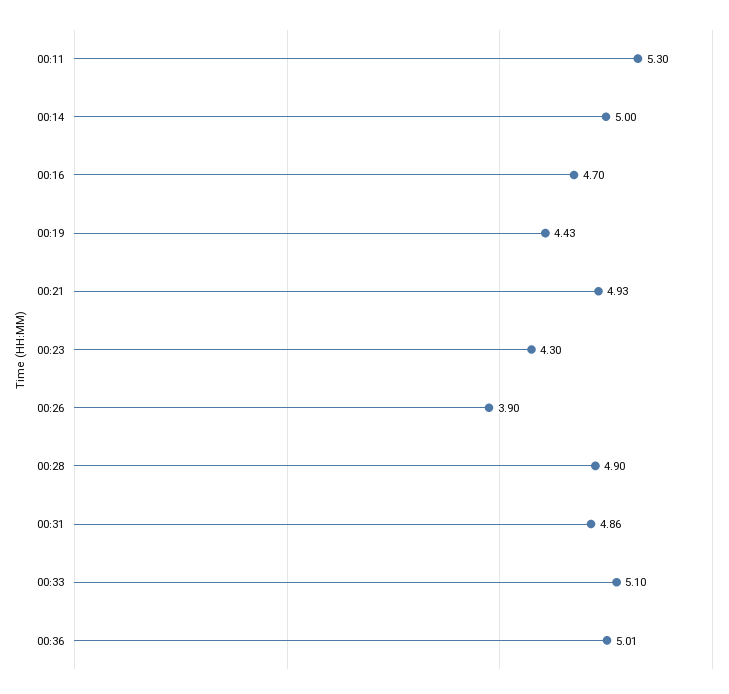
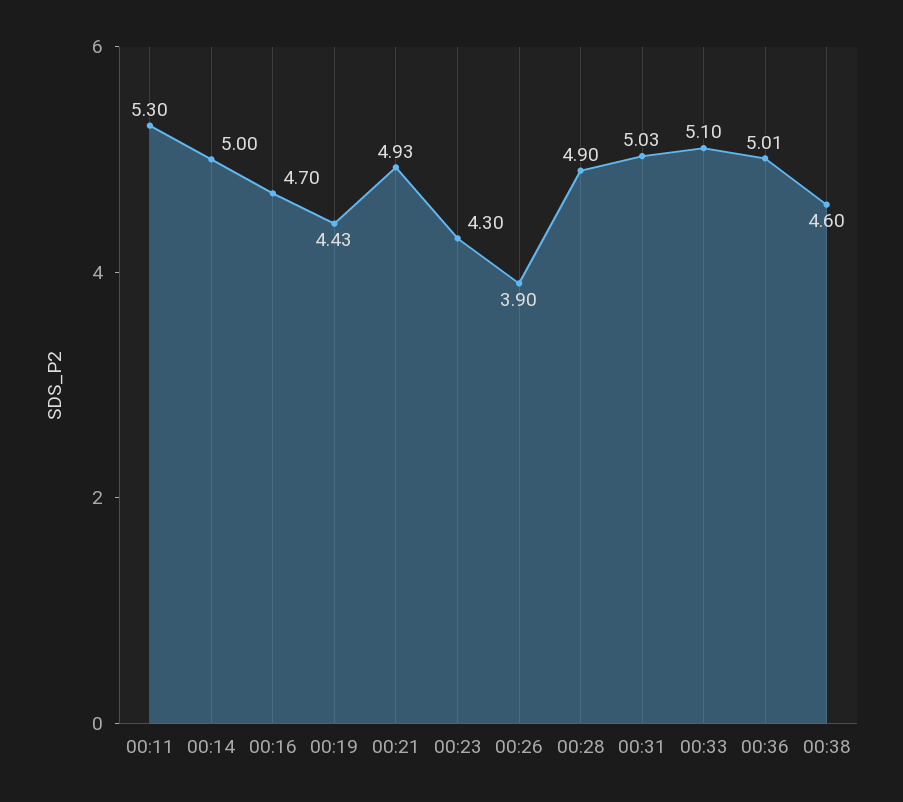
00:31: 4.86 -> 5.03
00:38: none -> 4.6

